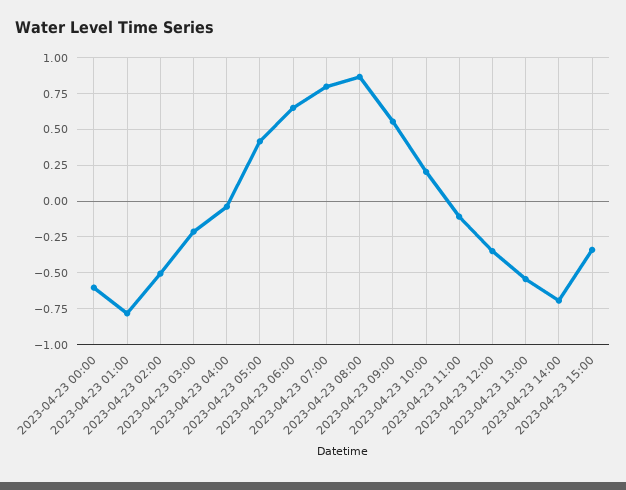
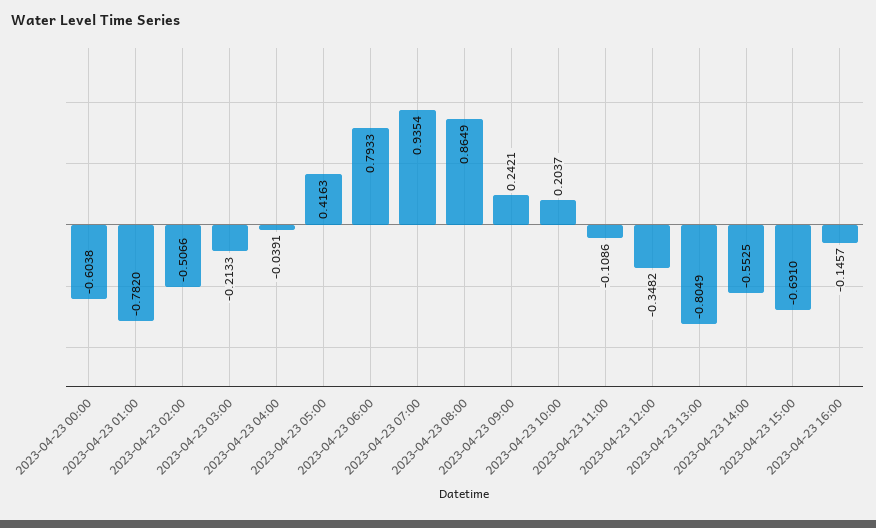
2023-04-23 06:00: 0.65 -> 0.7933
2023-04-23 07:00: 0.8 -> 0.9354
2023-04-23 09:00: 0.55 -> 0.2421
2023-04-23 13:00: -0.55 -> -0.8049
2023-04-23 14:00: -0.7 -> -0.5525
2023-04-23 15:00: -0.35 -> -0.691
2023-04-23 16:00: none -> -0.1457

